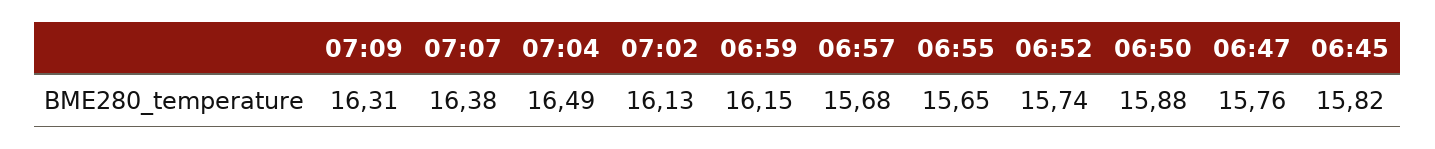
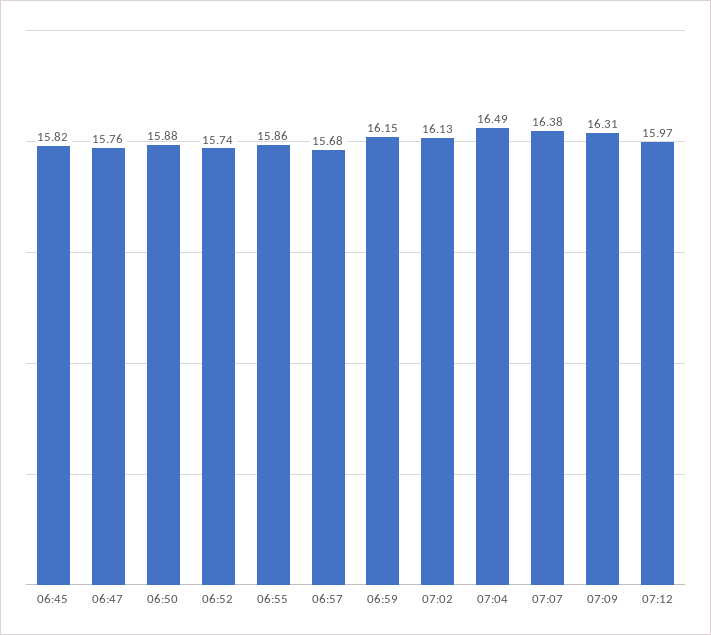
06:55: 15.65 -> 15.86
07:12: none -> 15.97

